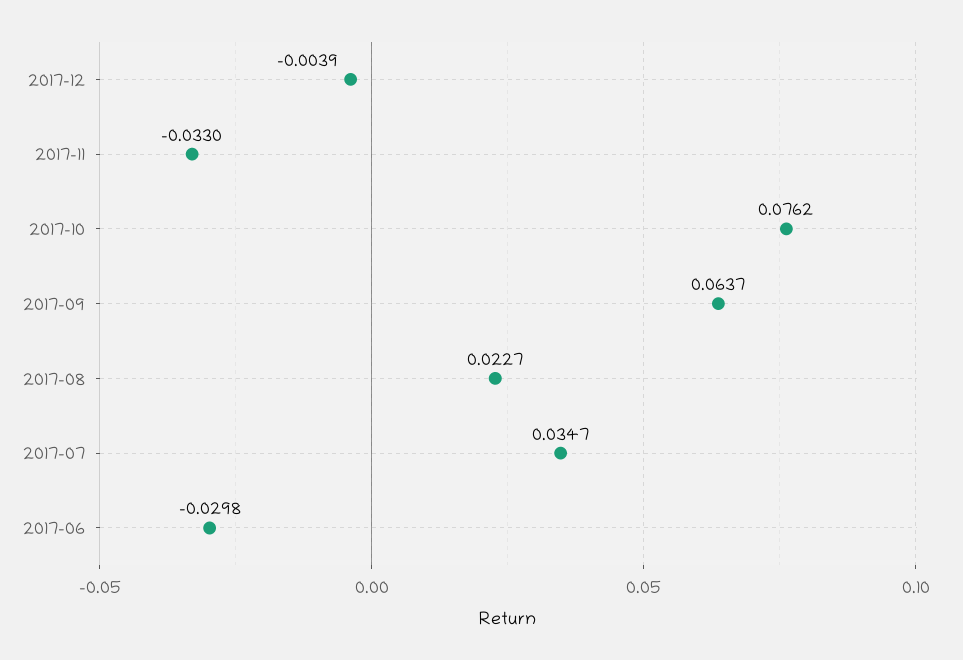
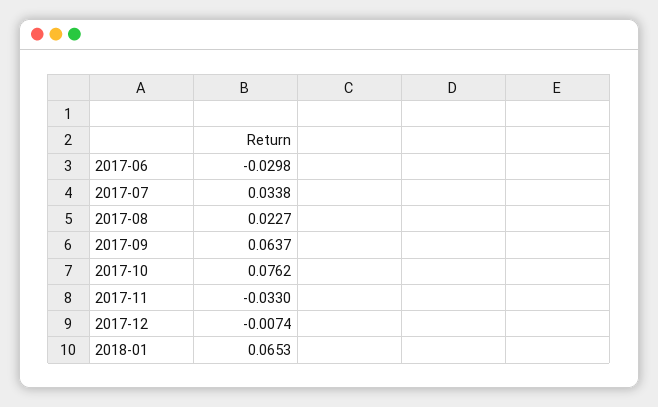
2017-12: -0.0039 -> -0.0074
2017-07: 0.0347 -> 0.0338
2018-01: none -> 0.0653

